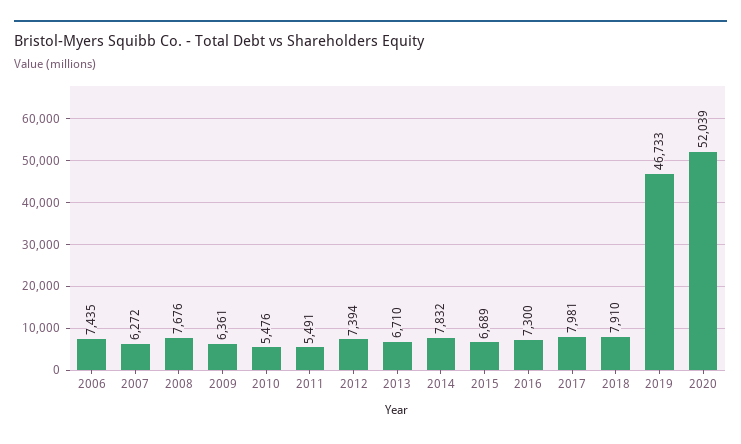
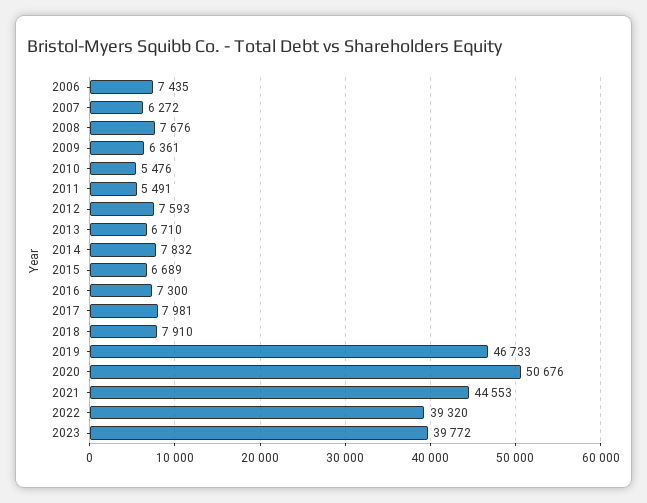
2012: 7394 -> 7593
2020: 52039 -> 50676
2021: none -> 44553
2022: none -> 39320
2023: none -> 39772

